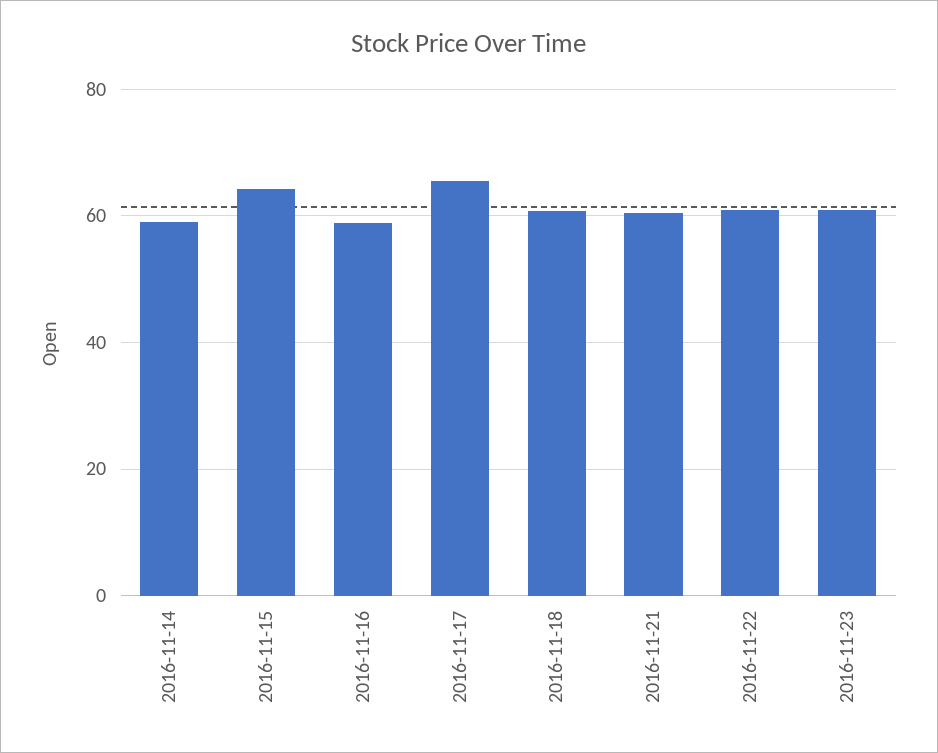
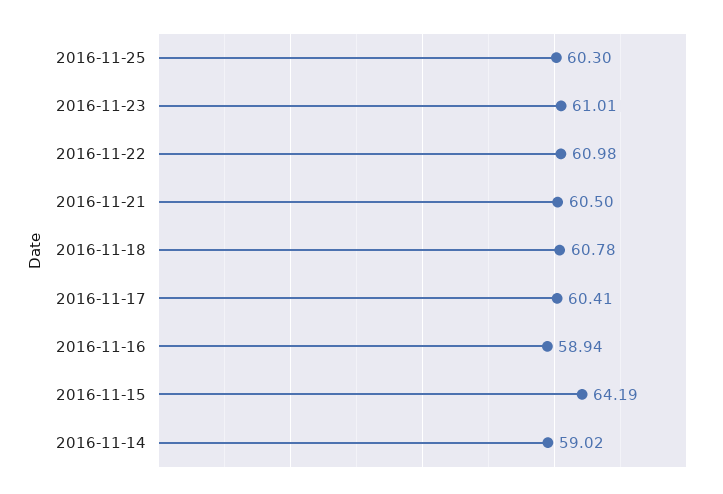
2016-11-17: 66 -> 60.41
2016-11-25: none -> 60.3

